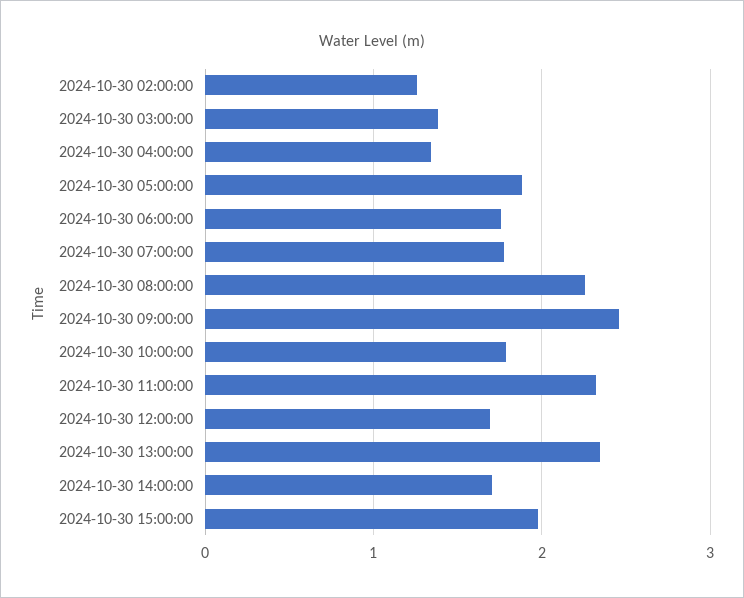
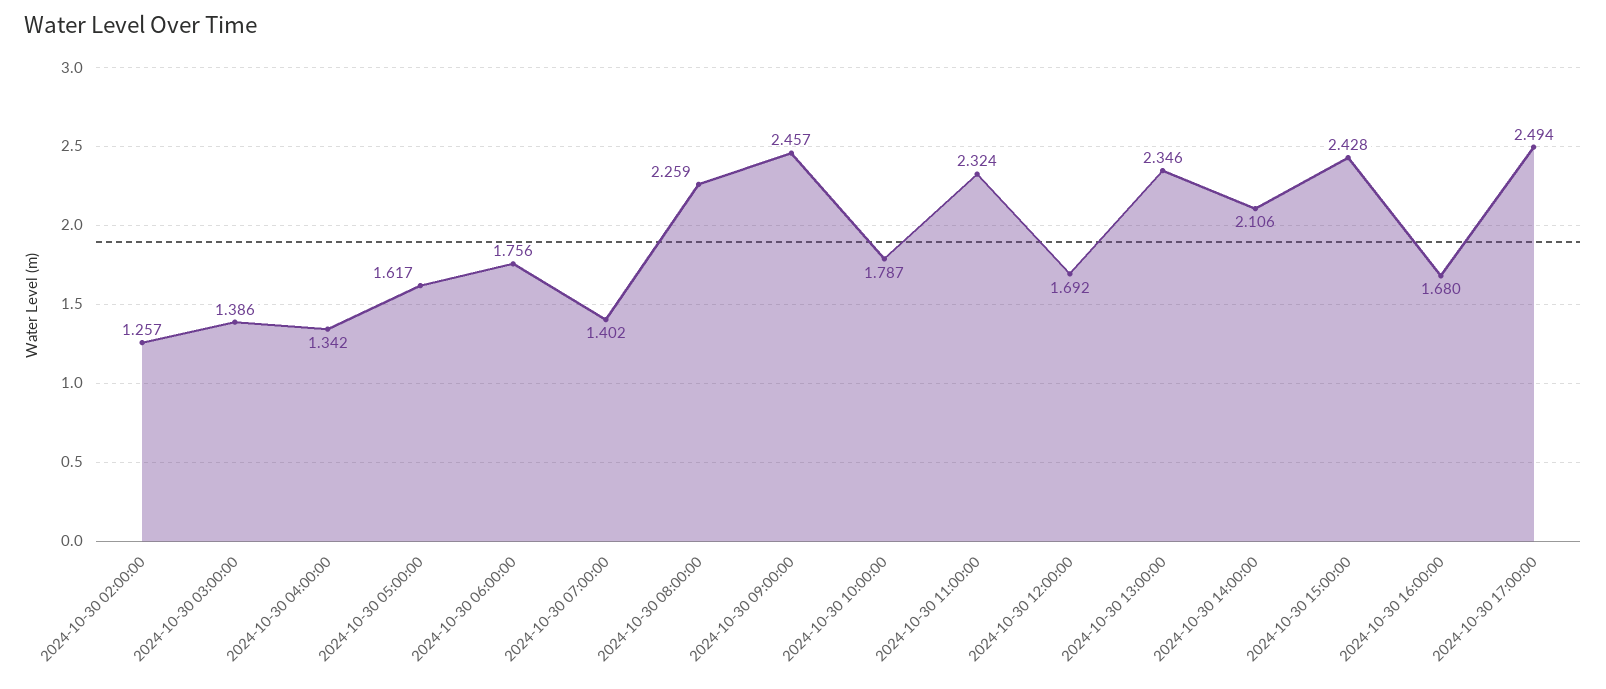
2024-10-30 05:00:00: 1.9 -> 1.617
2024-10-30 07:00:00: 1.8 -> 1.402
2024-10-30 14:00:00: 1.7 -> 2.106
2024-10-30 15:00:00: 2 -> 2.428
2024-10-30 16:00:00: none -> 1.68
2024-10-30 17:00:00: none -> 2.494

